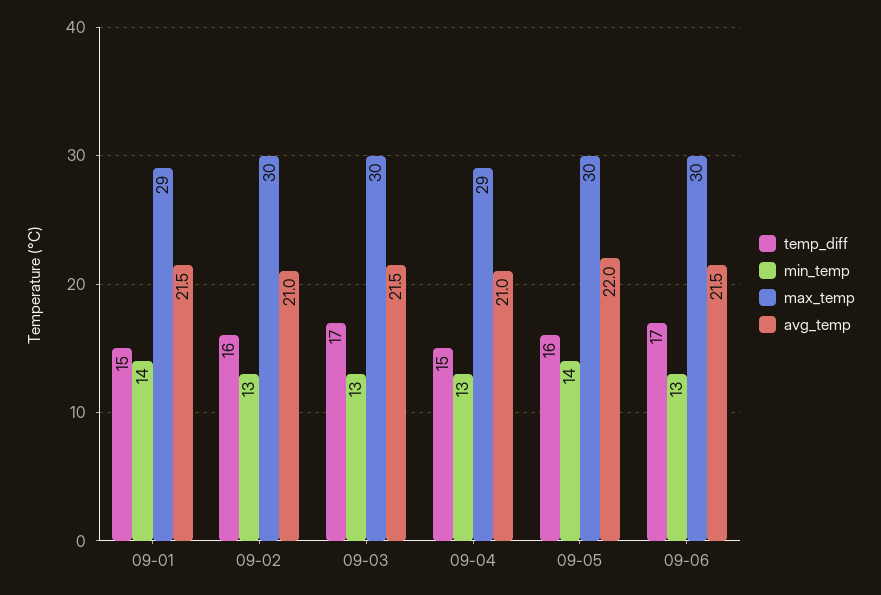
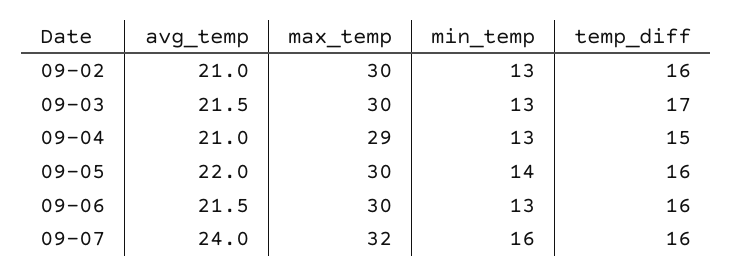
temp_diff, 09-01: 15 -> none
min_temp, 09-01: 14 -> none
max_temp, 09-01: 29 -> none
avg_temp, 09-01: 21.5 -> none
temp_diff, 09-06: 17 -> 16
avg_temp, 09-07: none -> 24
max_temp, 09-07: none -> 32
min_temp, 09-07: none -> 16
temp_diff, 09-07: none -> 16

